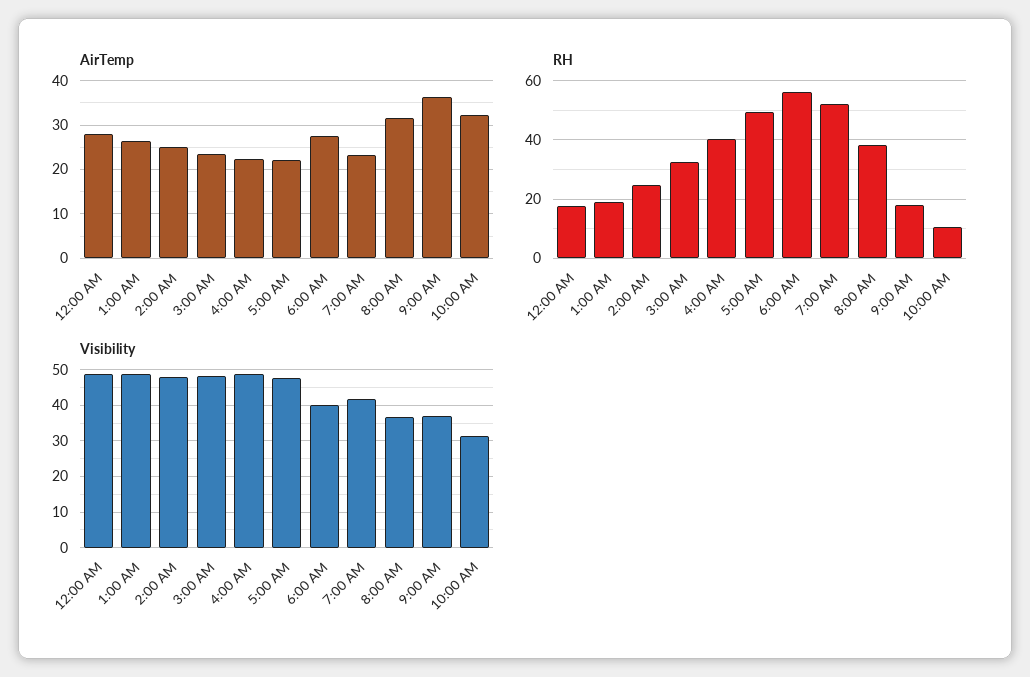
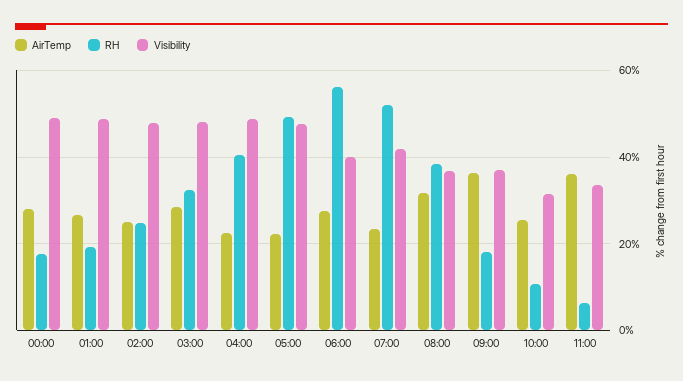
AirTemp, 3:00 AM: 24 -> 28
AirTemp, 10:00 AM: 32 -> 26
AirTemp, 11:00: none -> 36
RH, 11:00: none -> 6
Visibility, 11:00: none -> 34

